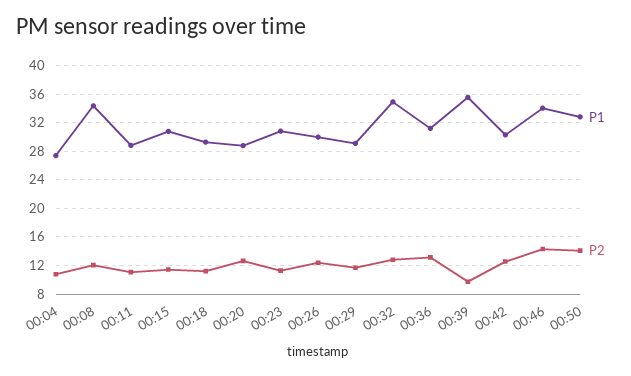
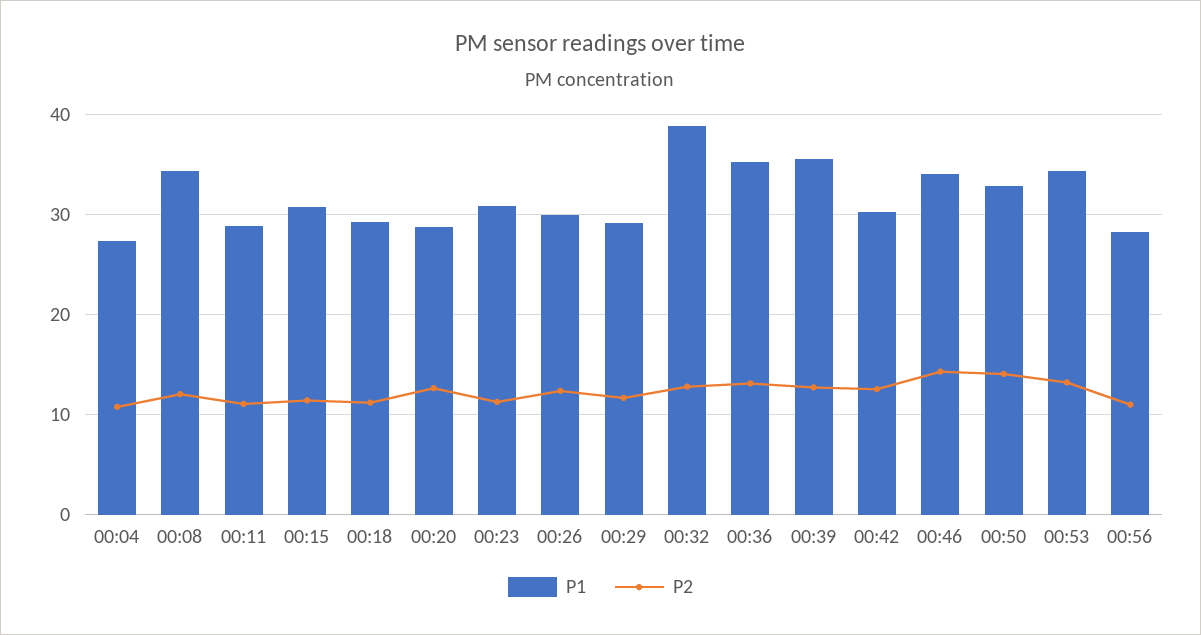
P1, 00:32: 35 -> 39
P1, 00:36: 31 -> 35
P2, 00:39: 10 -> 13
P1, 00:53: none -> 34
P2, 00:53: none -> 13
P1, 00:56: none -> 28
P2, 00:56: none -> 11

